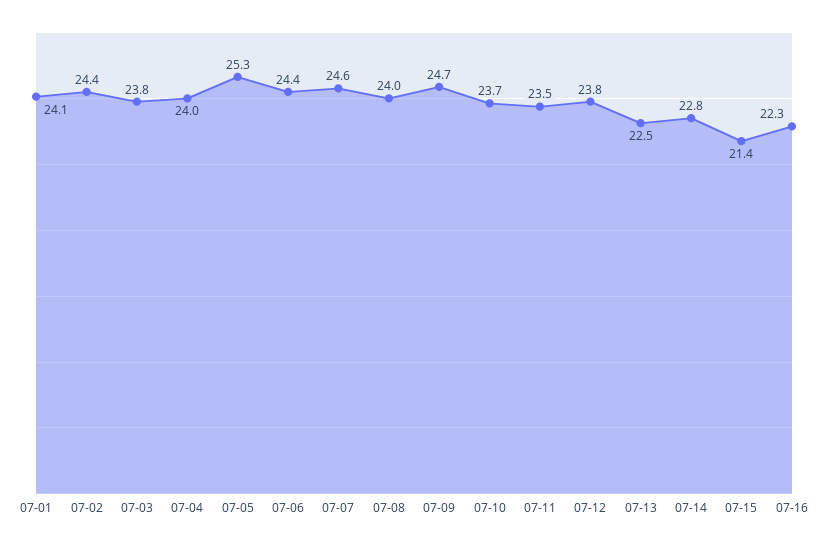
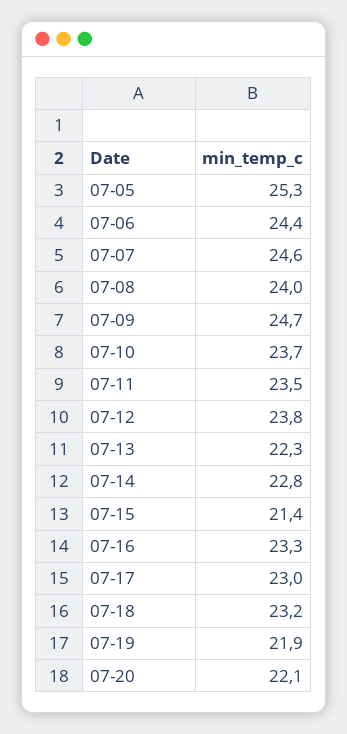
07-01: 24.1 -> none
07-02: 24.4 -> none
07-03: 23.8 -> none
07-04: 24 -> none
07-13: 22.5 -> 22.3
07-16: 22.3 -> 23.3
07-17: none -> 23
07-18: none -> 23.2
07-19: none -> 21.9
07-20: none -> 22.1

